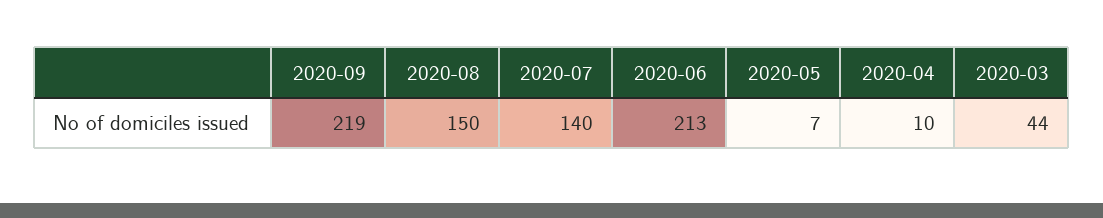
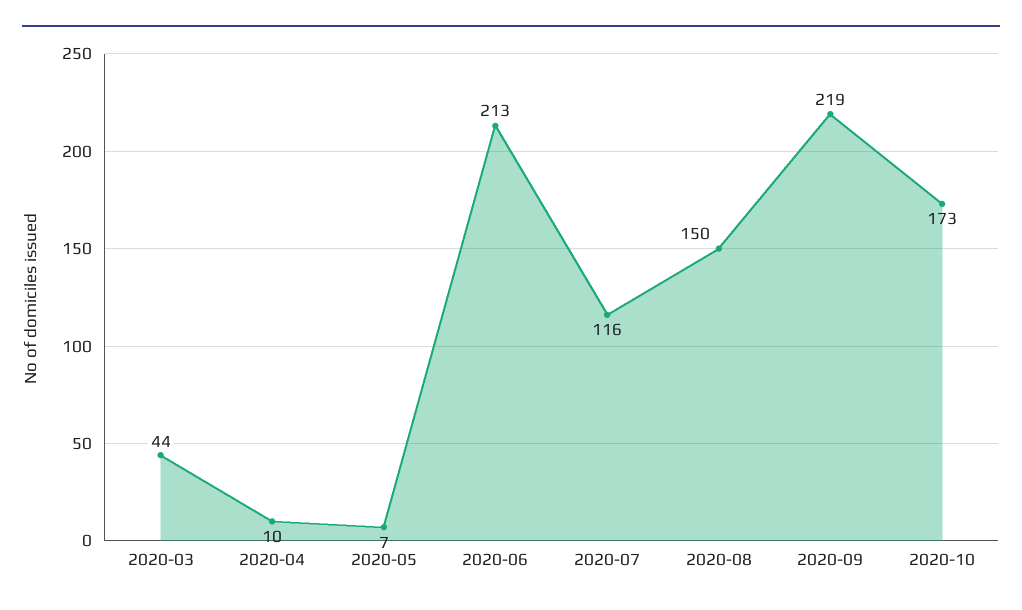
2020-07: 140 -> 116
2020-10: none -> 173

